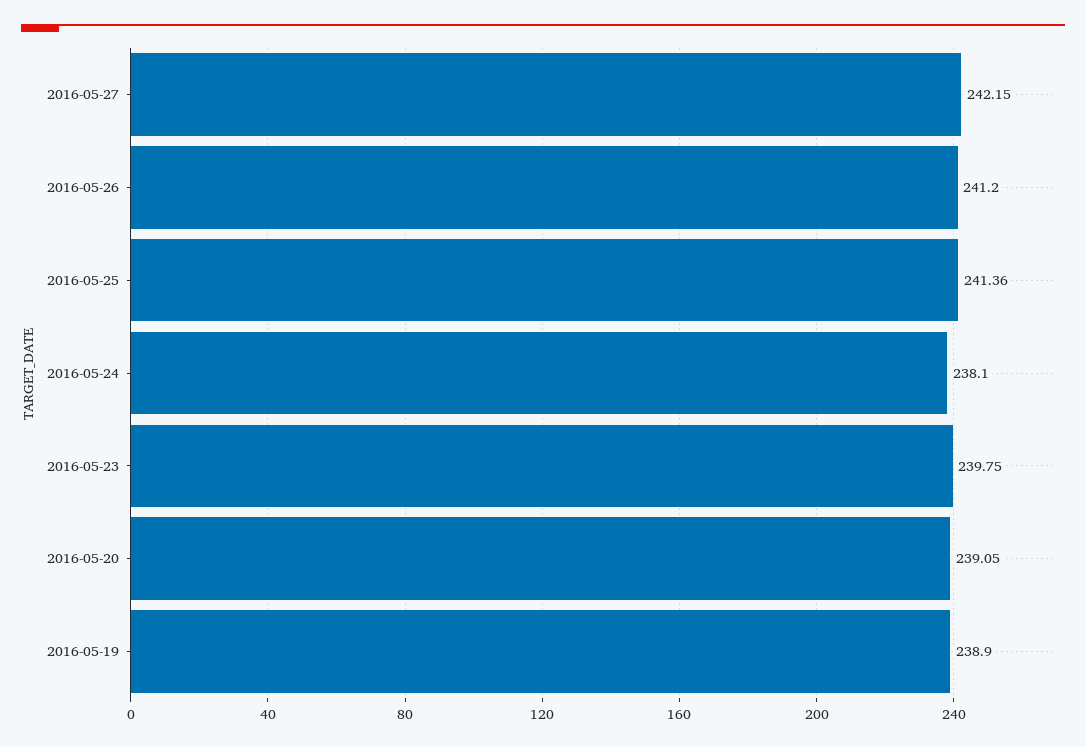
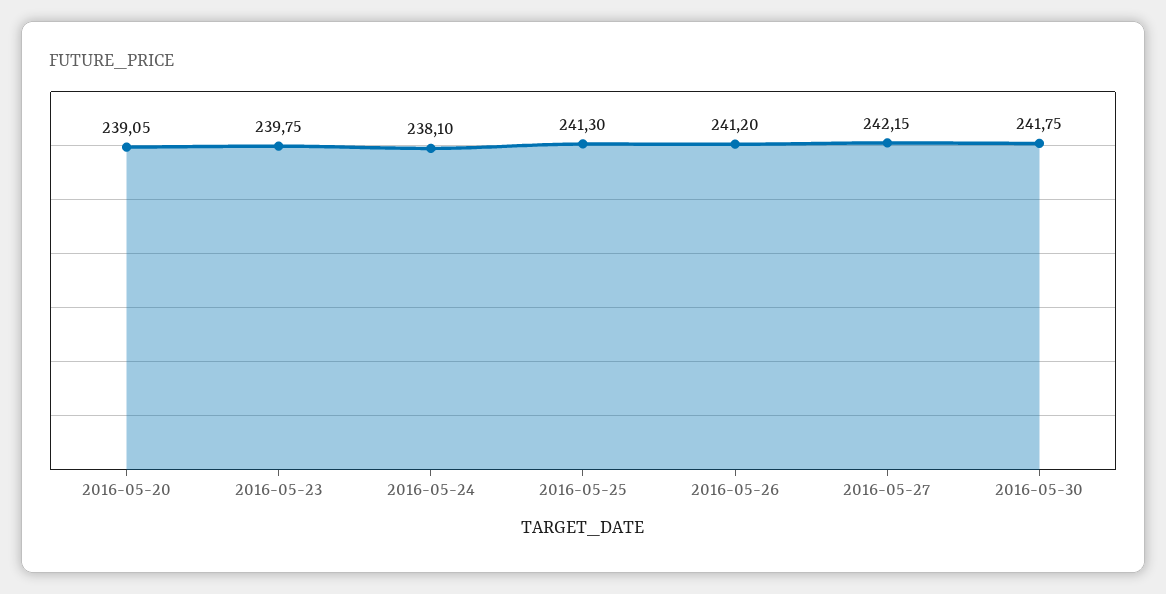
2016-05-25: 241.36 -> 241.3
2016-05-19: 238.9 -> none
2016-05-30: none -> 241.75

